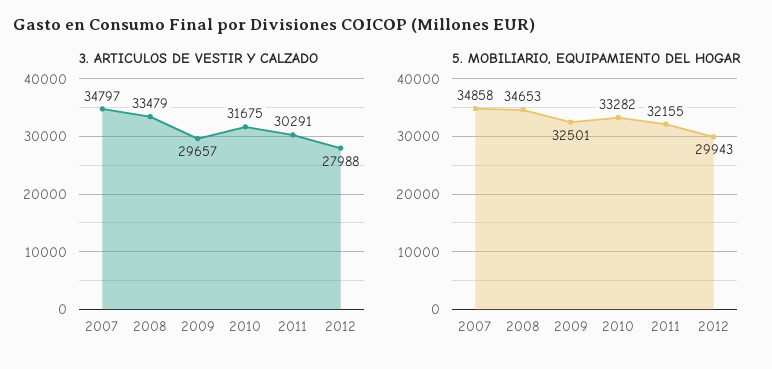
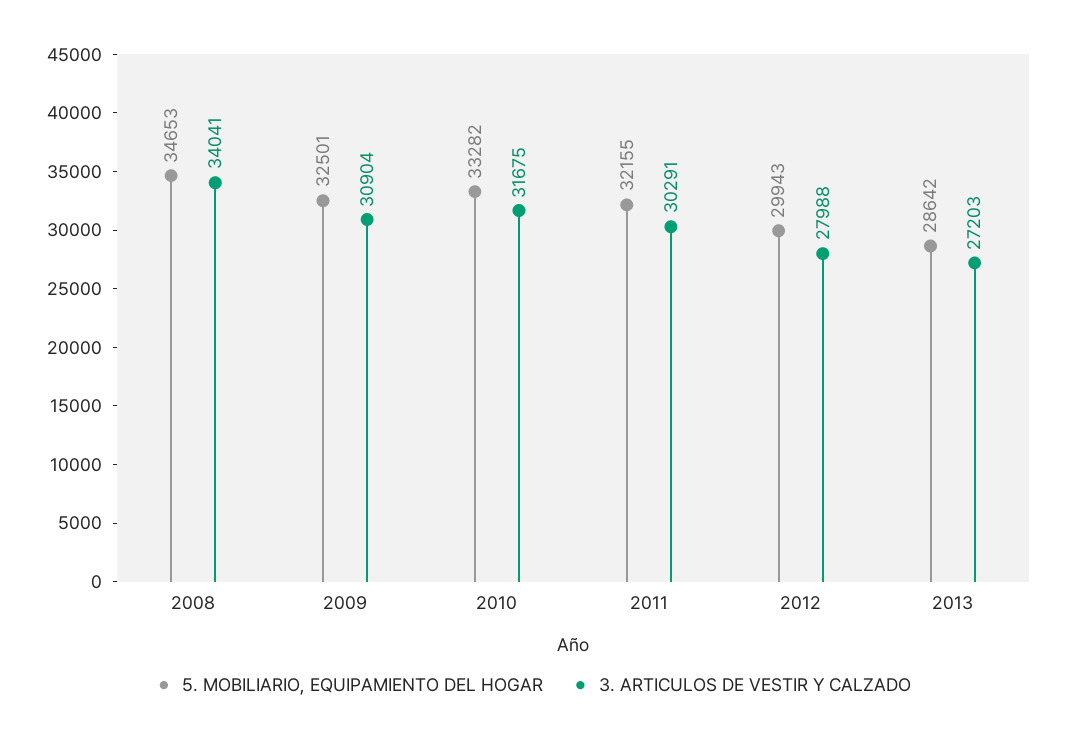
3. ARTICULOS DE VESTIR Y CALZADO, 2007: 34797 -> none
3. ARTICULOS DE VESTIR Y CALZADO, 2008: 33479 -> 34041
3. ARTICULOS DE VESTIR Y CALZADO, 2009: 29657 -> 30904
5. MOBILIARIO, EQUIPAMIENTO DEL HOGAR, 2007: 34858 -> none
5. MOBILIARIO, EQUIPAMIENTO DEL HOGAR, 2013: none -> 28642
3. ARTICULOS DE VESTIR Y CALZADO, 2013: none -> 27203

